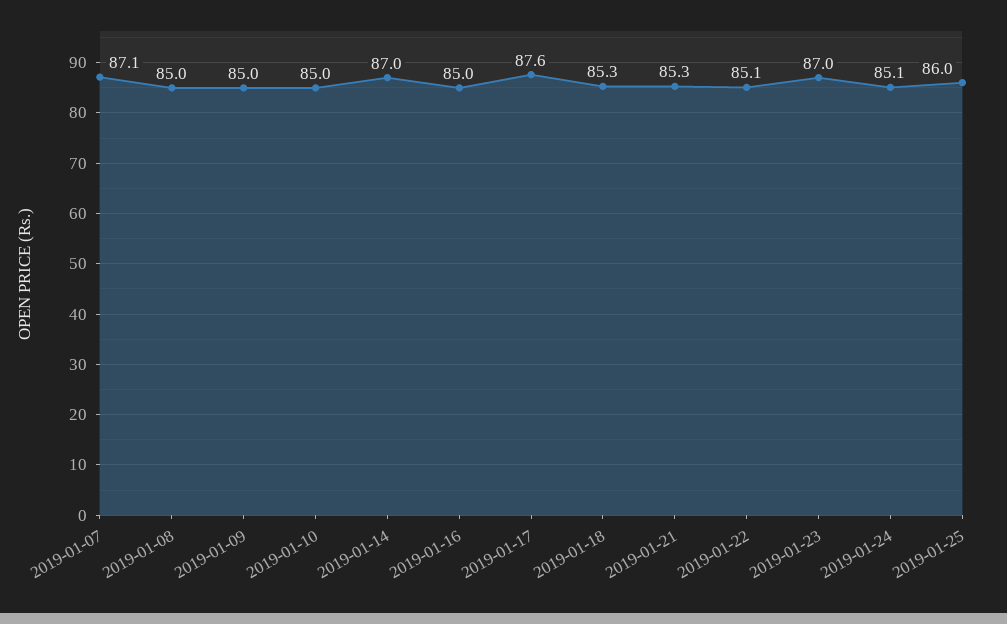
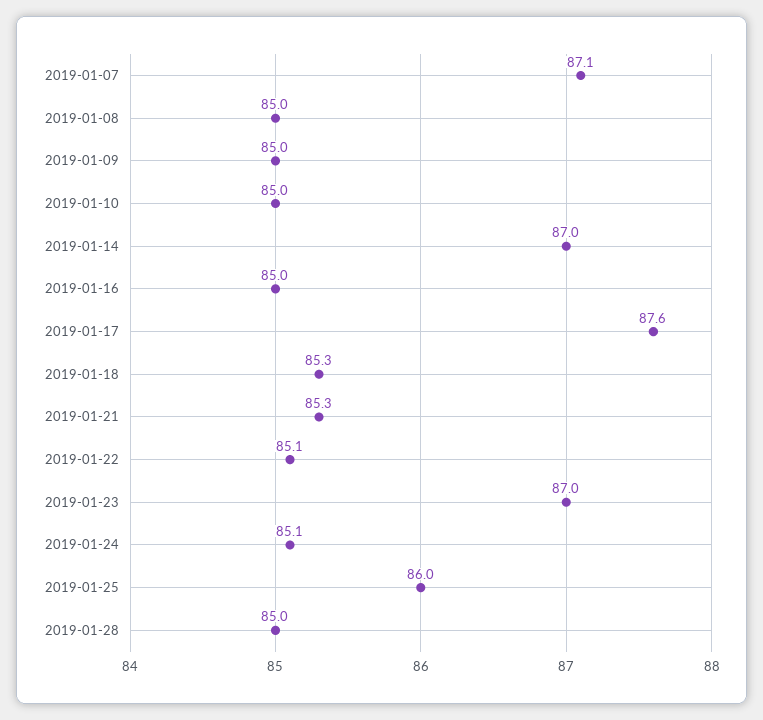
2019-01-28: none -> 85

